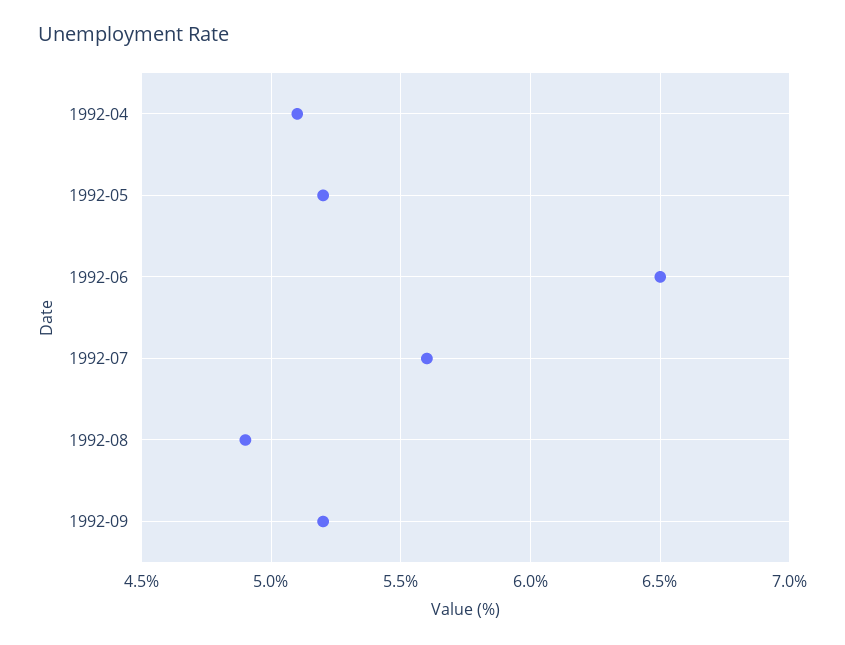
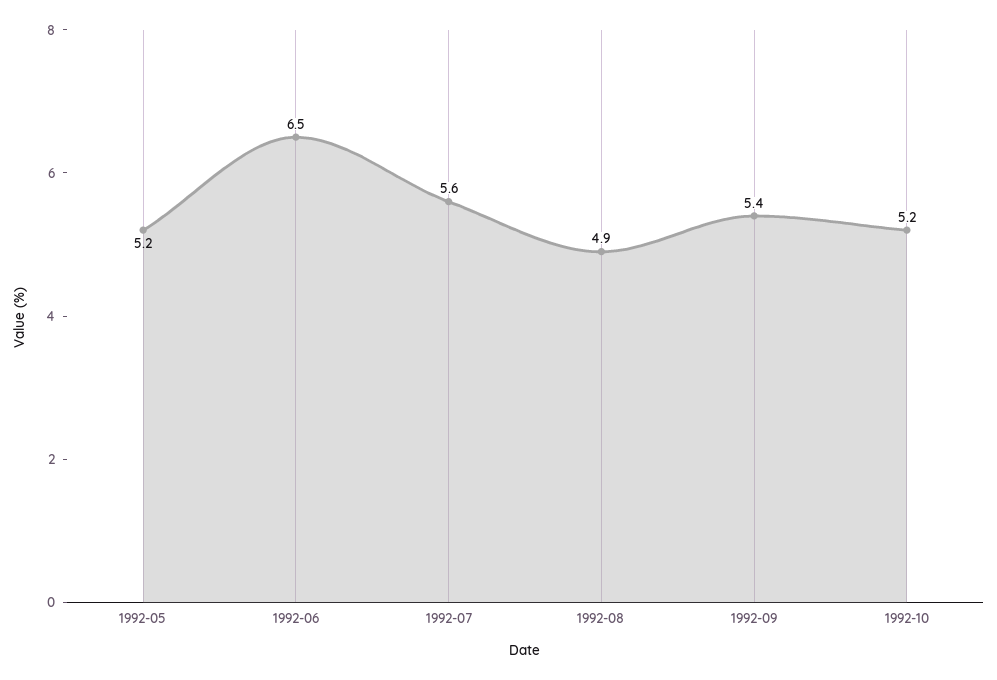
1992-04: 5.1 -> none
1992-09: 5.2 -> 5.4
1992-10: none -> 5.2

